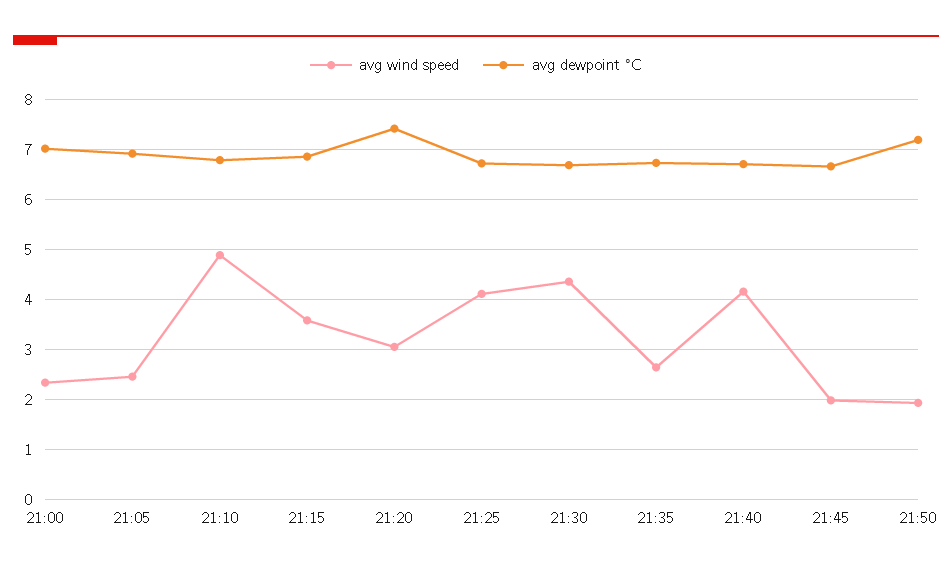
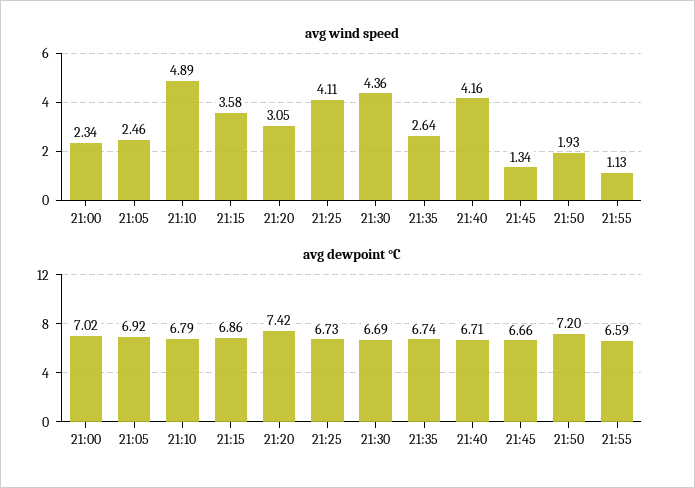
avg wind speed, 21:45: 2 -> 1.34
avg wind speed, 21:55: none -> 1.13
avg dewpoint °C, 21:55: none -> 6.59

